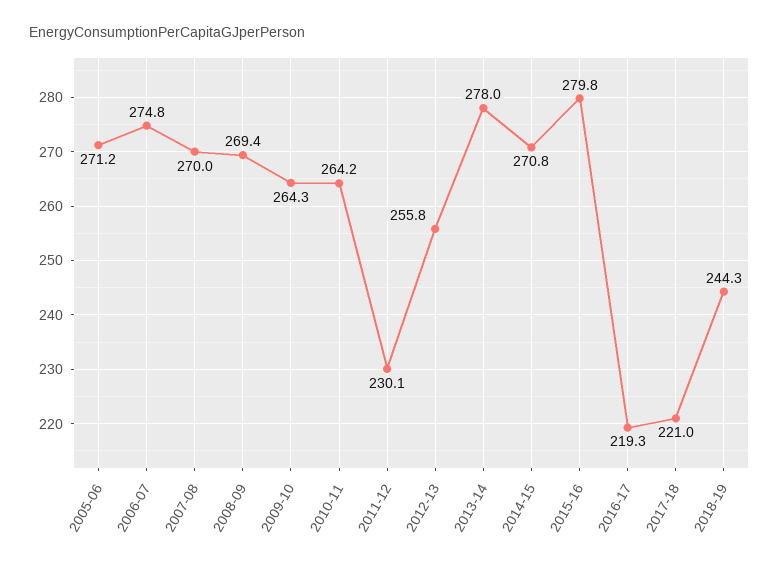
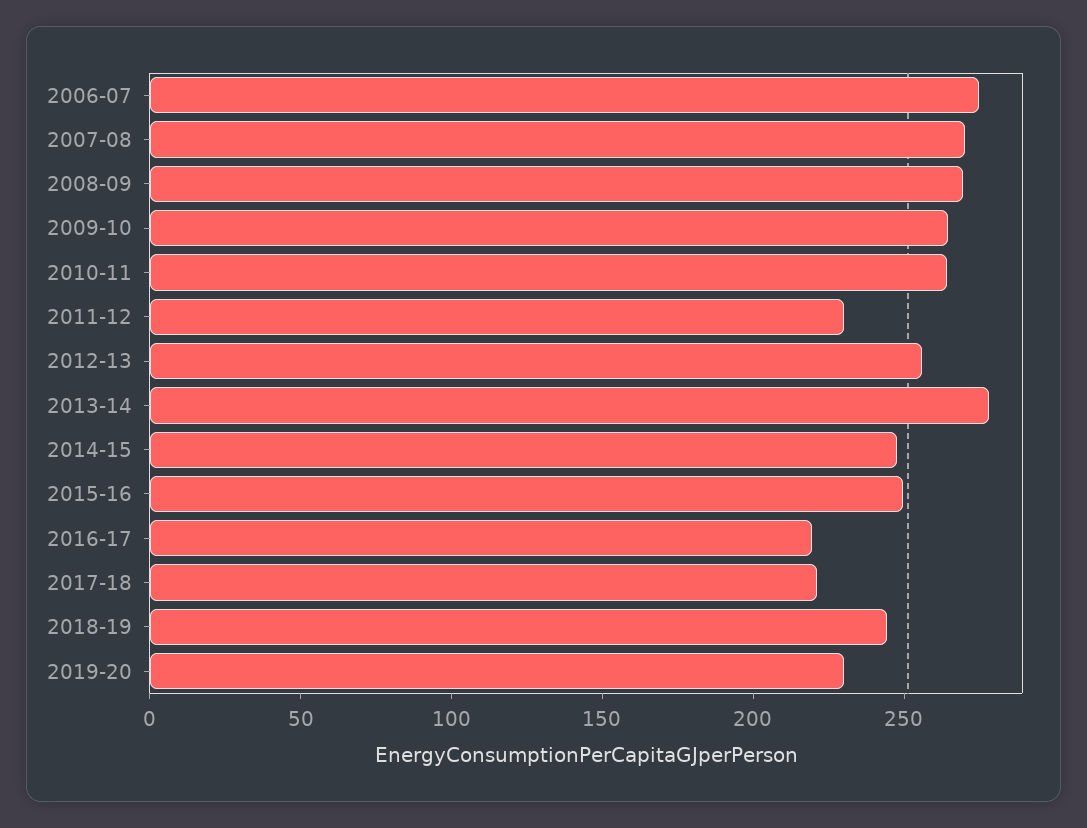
2005-06: 271.2 -> none
2014-15: 270.8 -> 250
2015-16: 279.8 -> 250
2019-20: none -> 230

